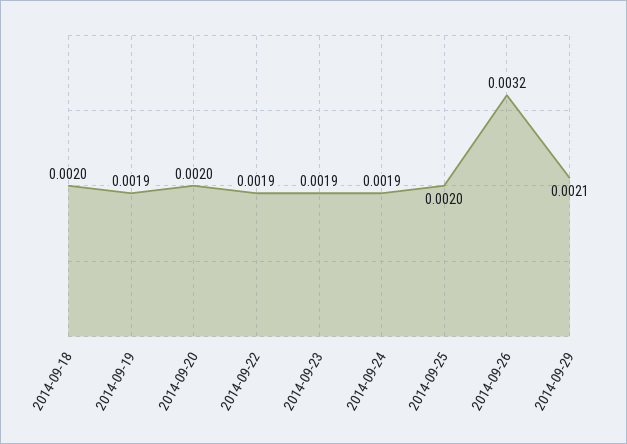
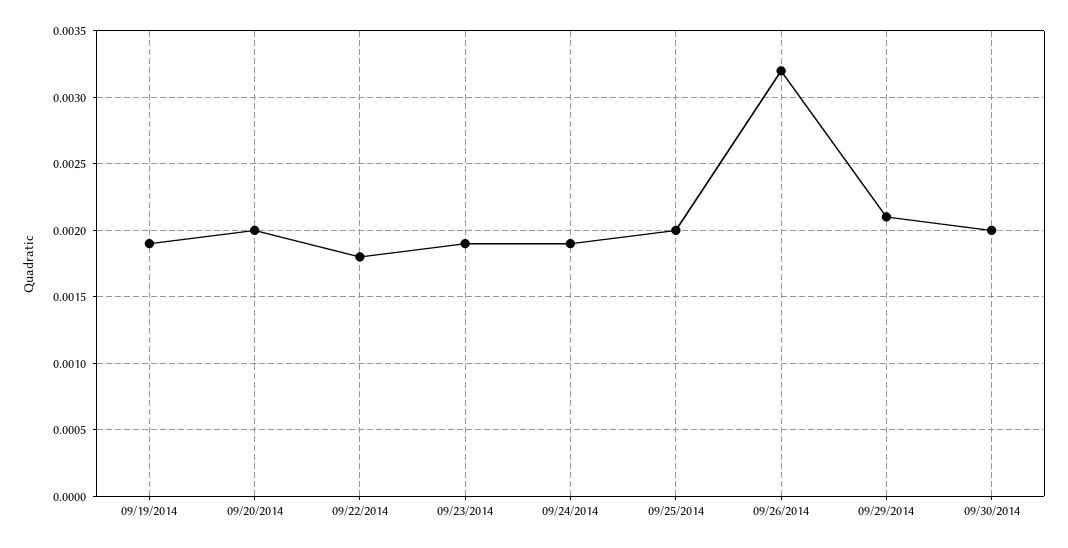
2014-09-18: 0.002 -> none
2014-09-22: 0.0019 -> 0.0018
09/30/2014: none -> 0.002

